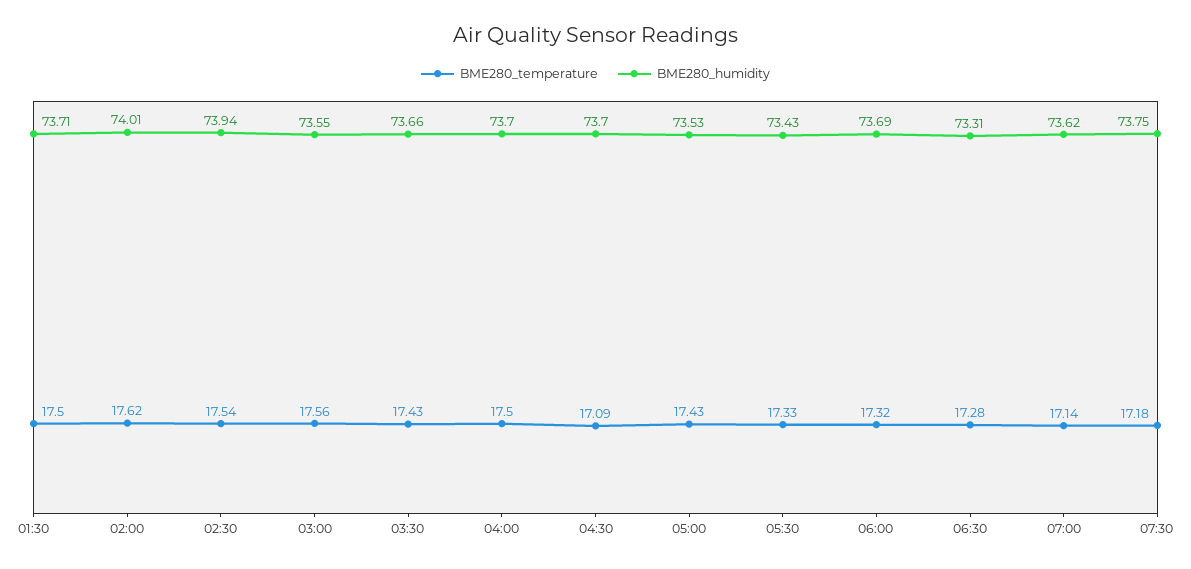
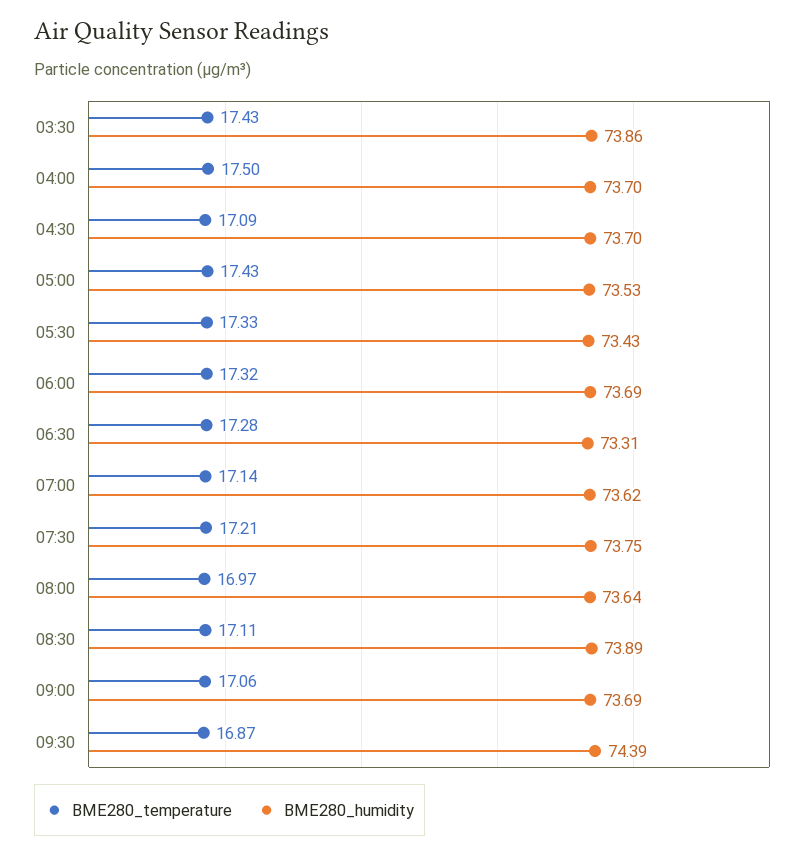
BME280_temperature, 01:30: 17.5 -> none
BME280_humidity, 01:30: 73.71 -> none
BME280_temperature, 02:00: 17.62 -> none
BME280_humidity, 02:00: 74.01 -> none
BME280_temperature, 02:30: 17.54 -> none
BME280_humidity, 02:30: 73.94 -> none
BME280_temperature, 03:00: 17.56 -> none
BME280_humidity, 03:00: 73.55 -> none
BME280_humidity, 03:30: 73.66 -> 73.86
BME280_temperature, 07:30: 17.18 -> 17.21
BME280_temperature, 08:00: none -> 16.97
BME280_humidity, 08:00: none -> 73.64
BME280_temperature, 08:30: none -> 17.11
BME280_humidity, 08:30: none -> 73.89
BME280_temperature, 09:00: none -> 17.06
BME280_humidity, 09:00: none -> 73.69
BME280_temperature, 09:30: none -> 16.87
BME280_humidity, 09:30: none -> 74.39

